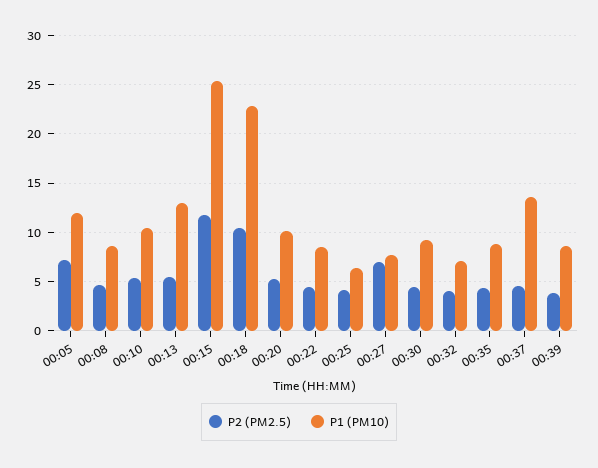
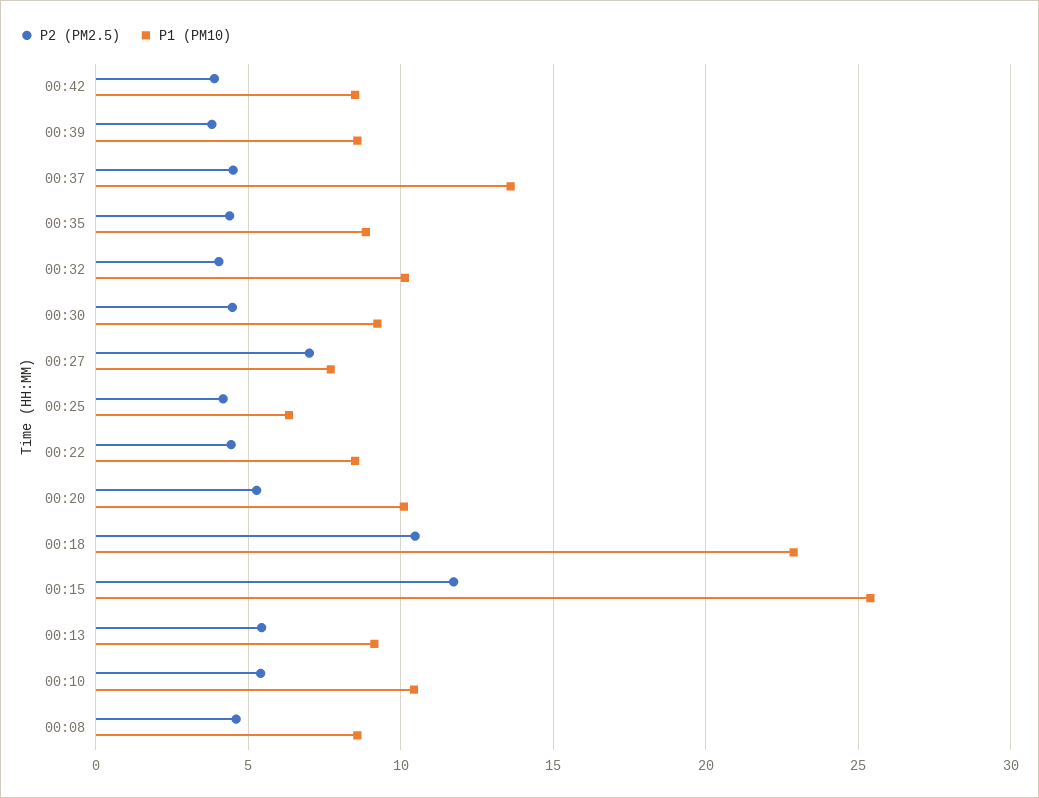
P2 (PM2.5), 00:05: 7 -> none
P1 (PM10), 00:05: 12 -> none
P1 (PM10), 00:13: 13 -> 9
P1 (PM10), 00:32: 7 -> 10
P2 (PM2.5), 00:42: none -> 4
P1 (PM10), 00:42: none -> 8.5

